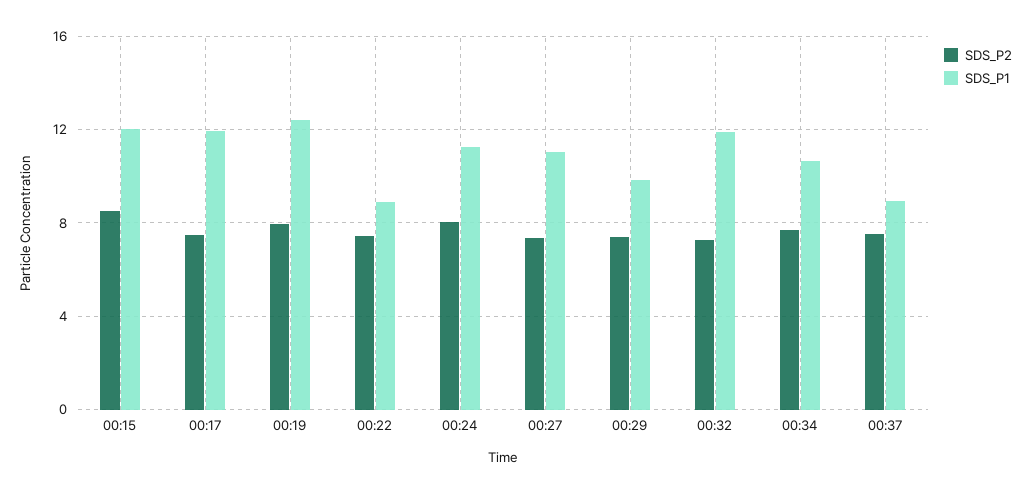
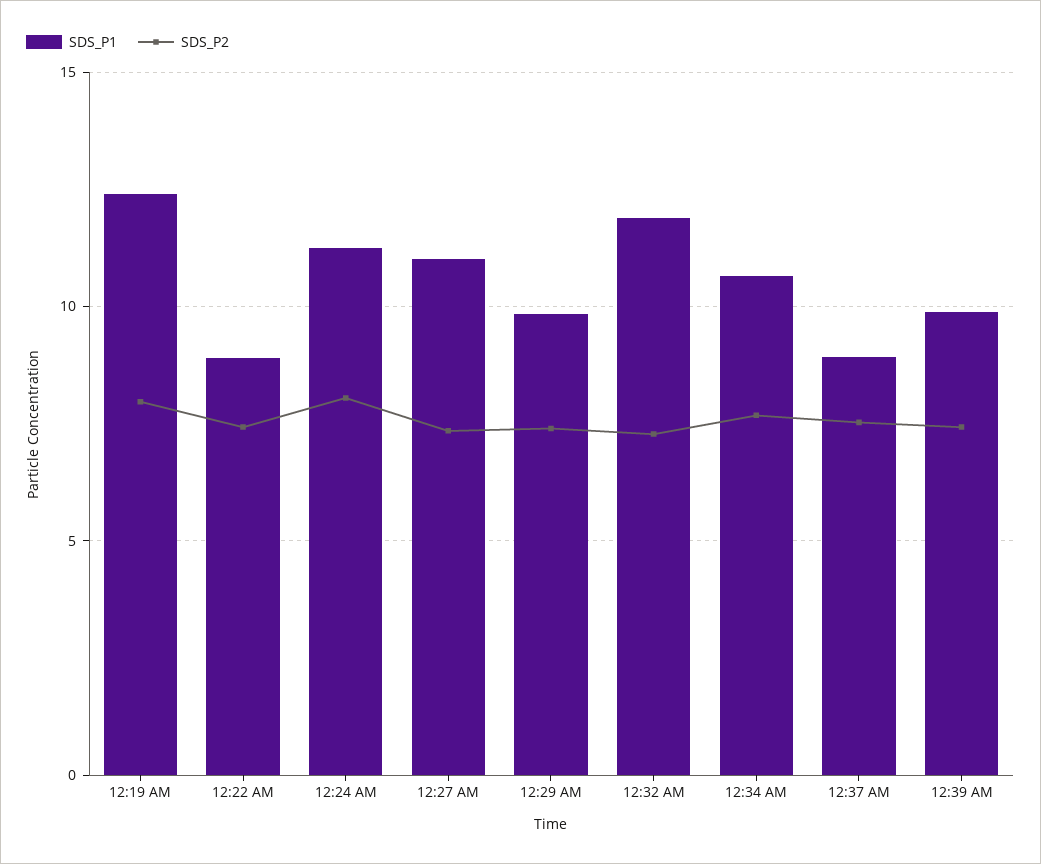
SDS_P2, 00:15: 8.5 -> none
SDS_P1, 00:15: 12 -> none
SDS_P2, 00:17: 7.5 -> none
SDS_P1, 00:17: 12 -> none
SDS_P1, 12:39 AM: none -> 10
SDS_P2, 12:39 AM: none -> 7.5

